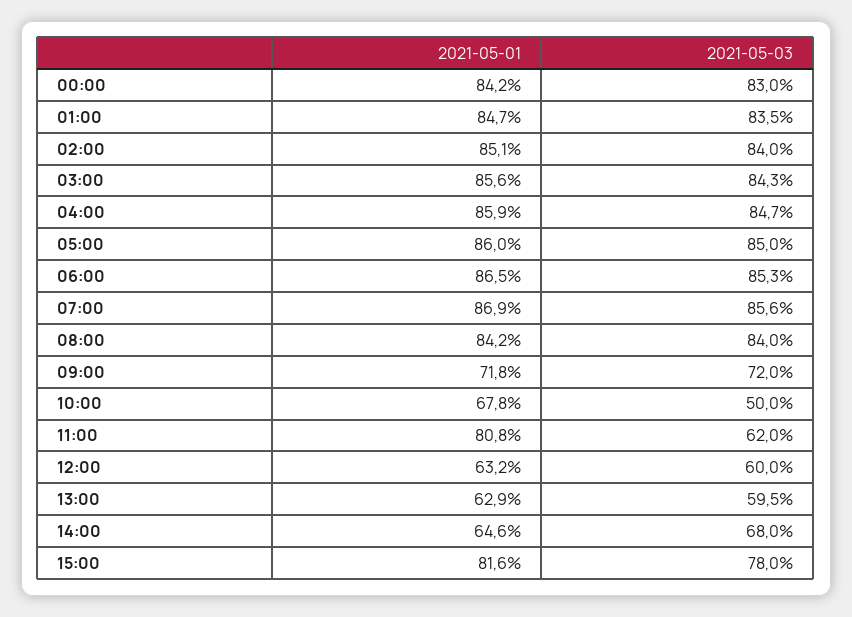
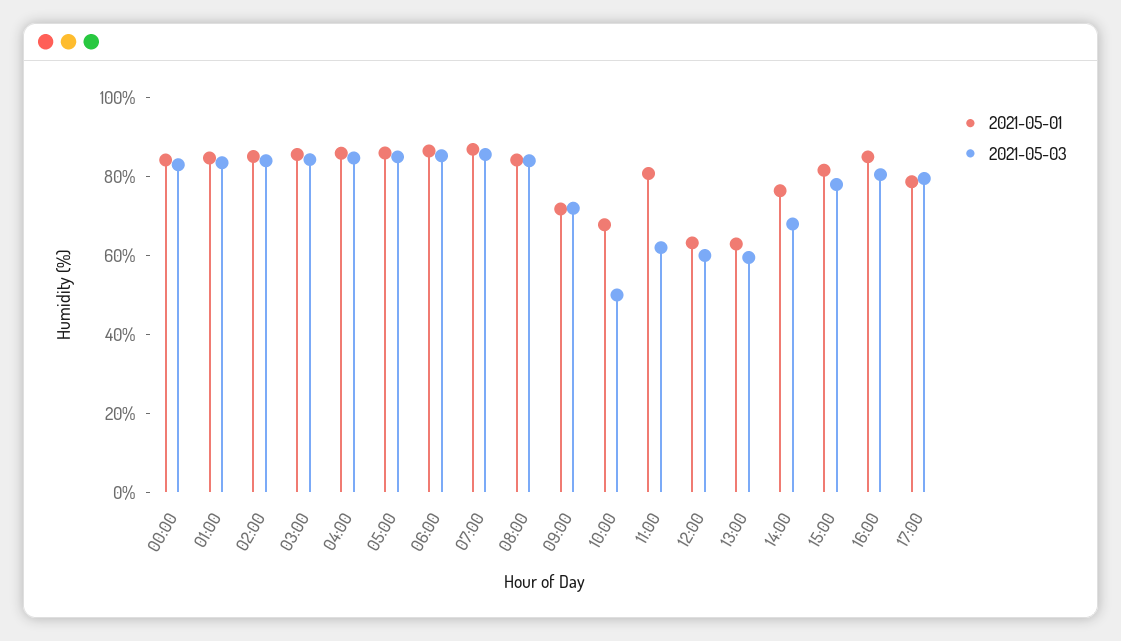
2021-05-01, 14:00: 64.6 -> 75
2021-05-01, 16:00: none -> 85
2021-05-03, 16:00: none -> 80
2021-05-01, 17:00: none -> 80
2021-05-03, 17:00: none -> 80

